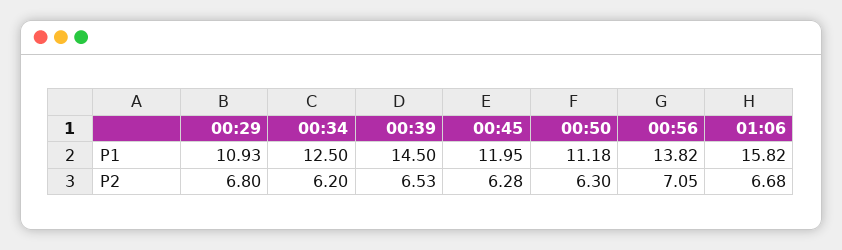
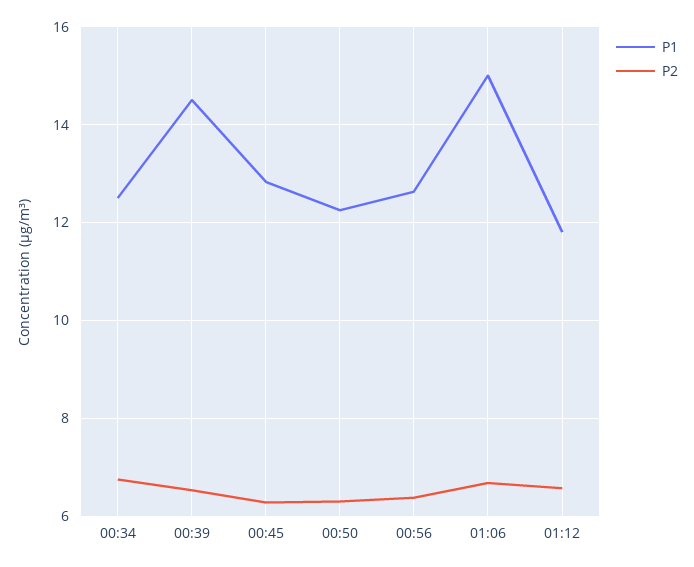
P1, 00:29: 10.93 -> none
P1, 00:45: 11.95 -> 12.8
P1, 00:50: 11.18 -> 12.2
P1, 00:56: 13.82 -> 12.6
P1, 01:06: 15.82 -> 15
P2, 00:29: 6.8 -> none
P2, 00:34: 6.2 -> 6.8
P2, 00:56: 7.05 -> 6.4
P1, 01:12: none -> 11.8
P2, 01:12: none -> 6.6

